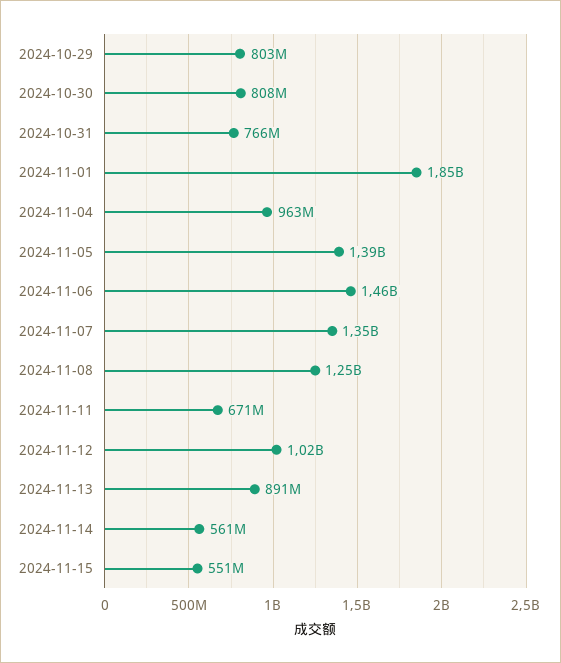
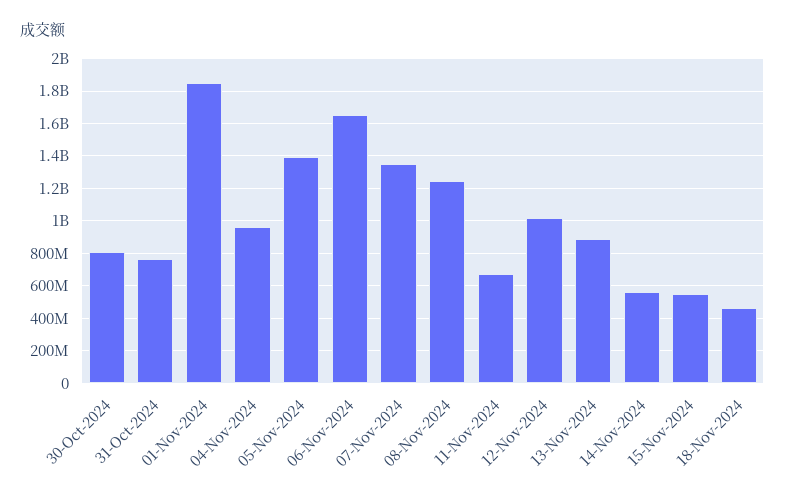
2024-10-29: 803000000 -> none
2024-11-06: 1460000000 -> 1650000000
18-Nov-2024: none -> 450000000

